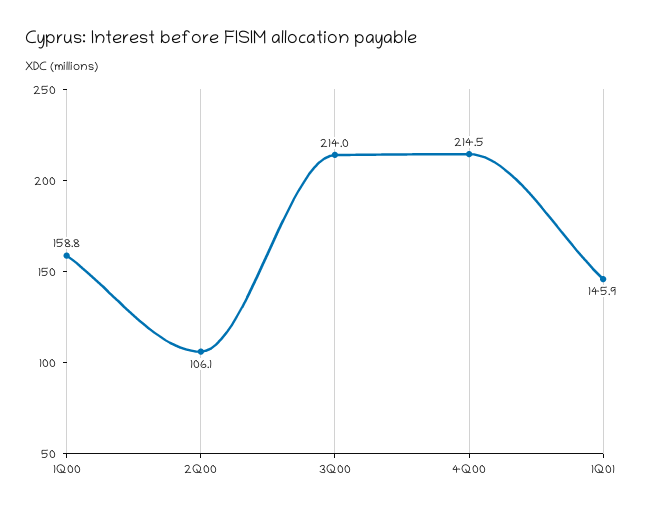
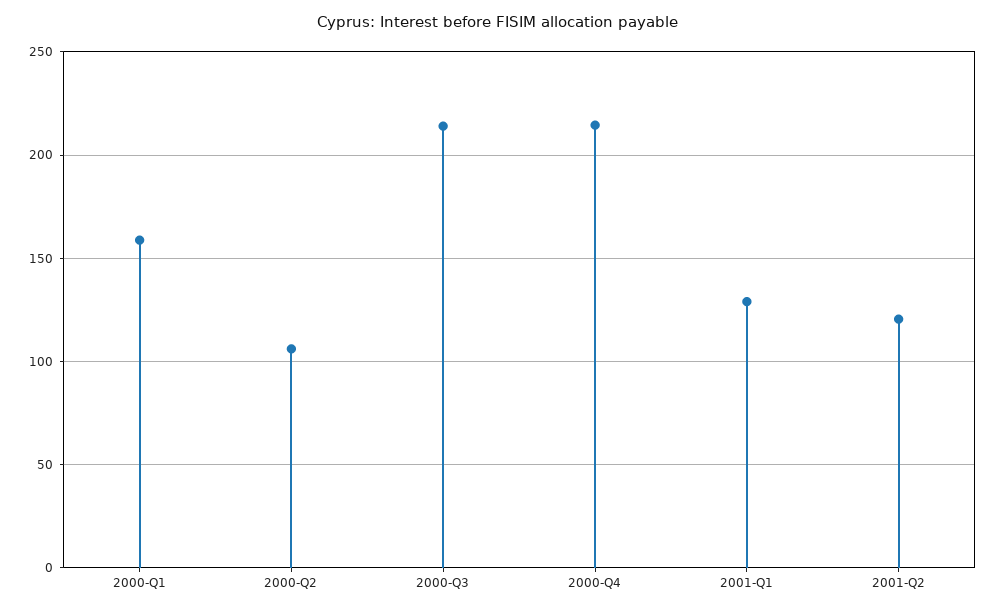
1Q01: 145.9 -> 130
2001-Q2: none -> 120

